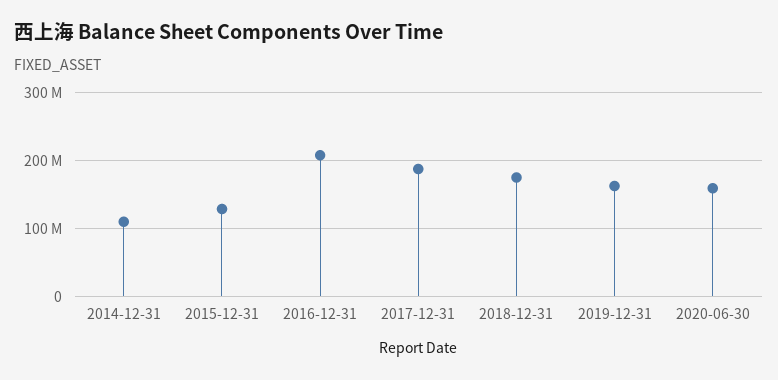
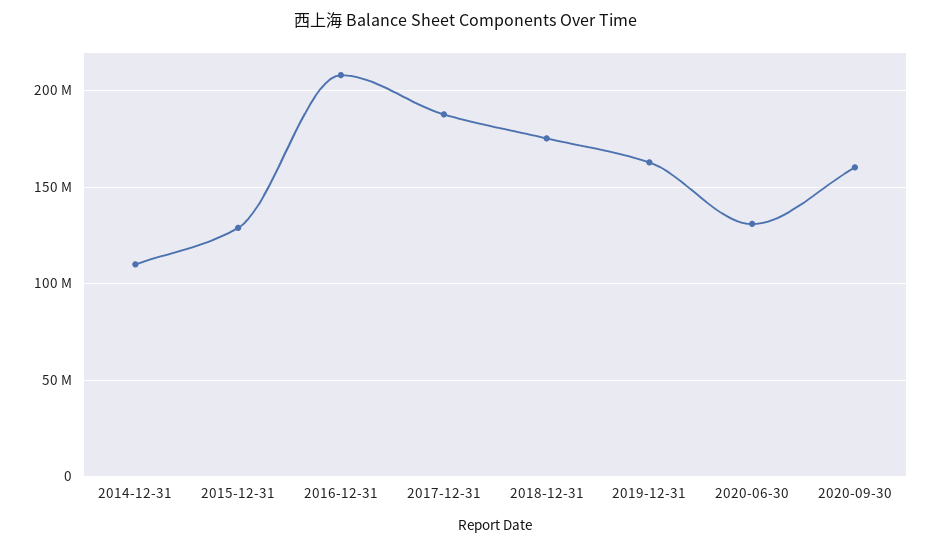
2020-06-30: 160000000 -> 130000000
2020-09-30: none -> 160000000

